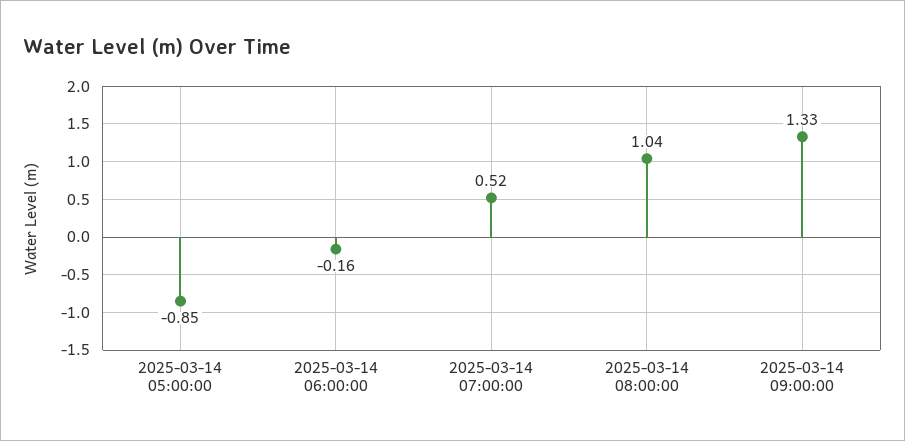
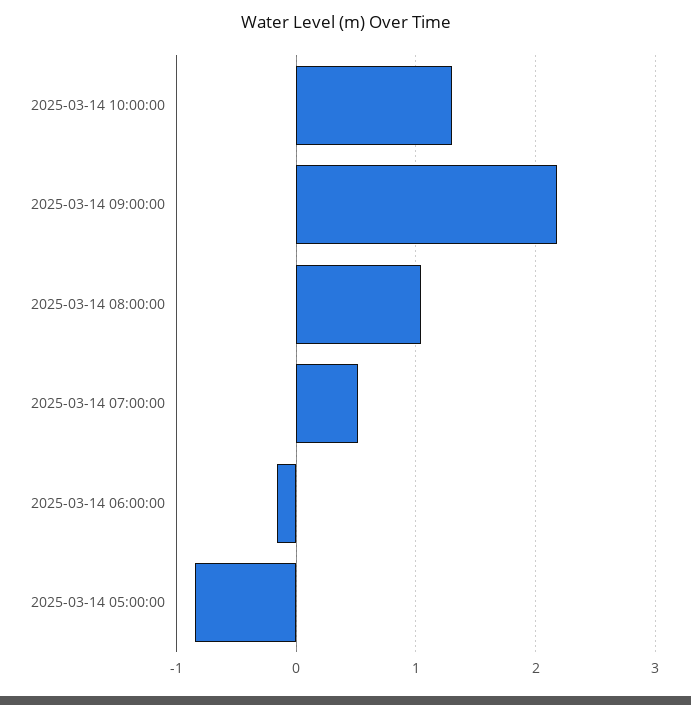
2025-03-14 09:00:00: 1.33 -> 2.2
2025-03-14 10:00:00: none -> 1.3

